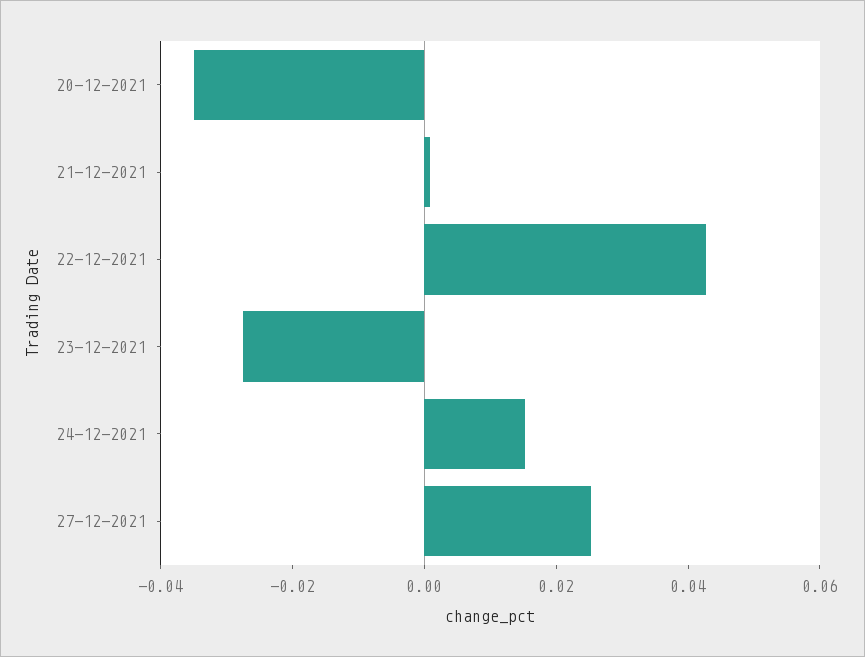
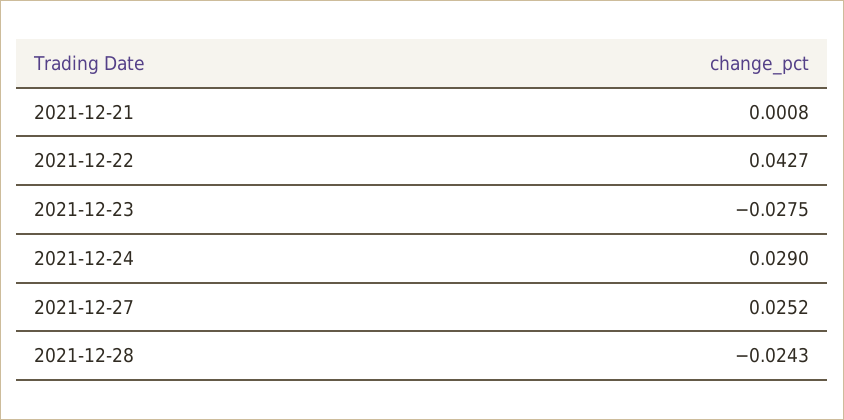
20-12-2021: -0.035 -> none
24-12-2021: 0.015 -> 0.029
2021-12-28: none -> -0.0243

